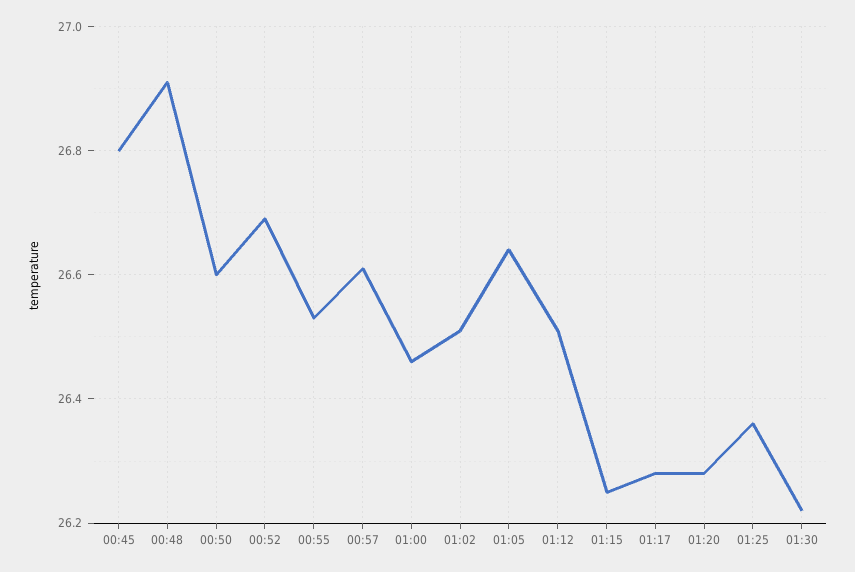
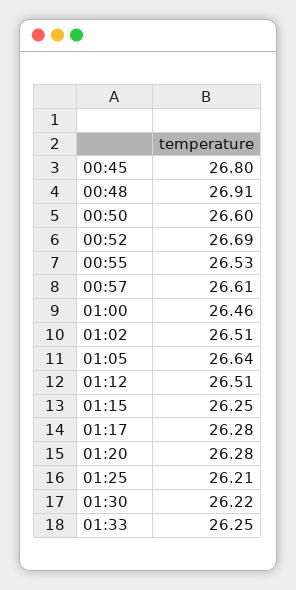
01:25: 26.35 -> 26.21
01:33: none -> 26.25

